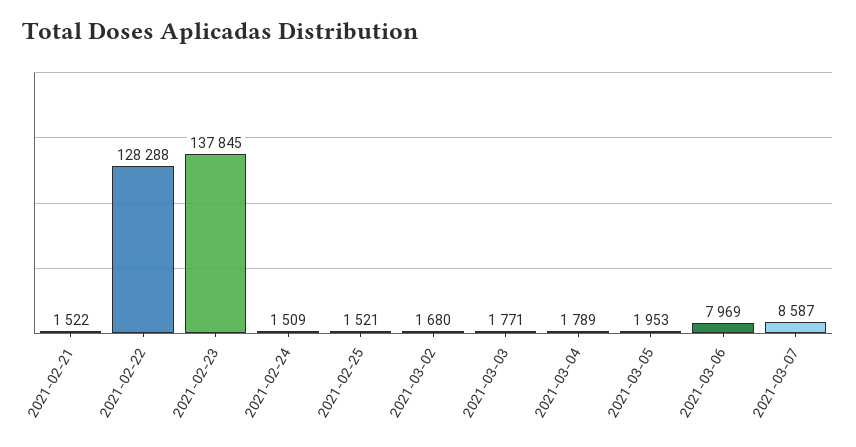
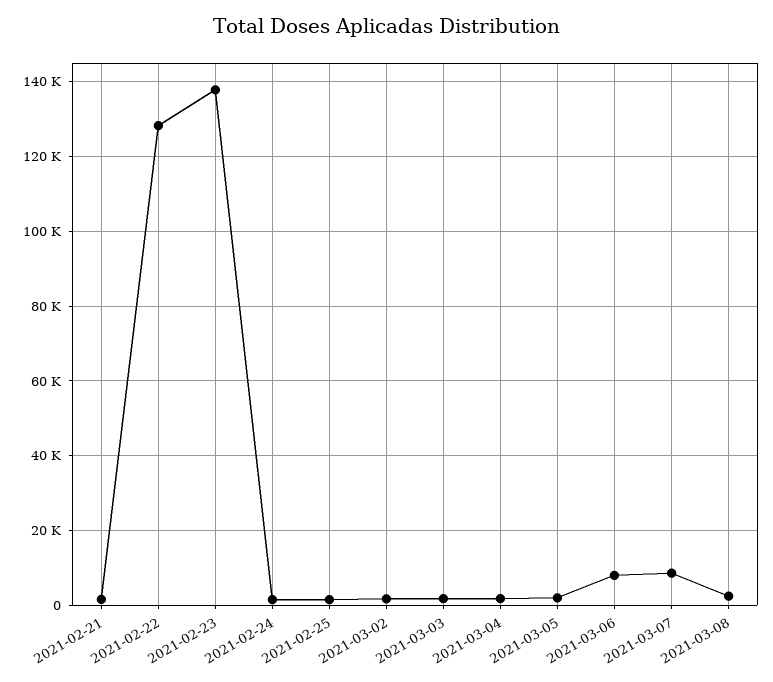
2021-03-08: none -> 2000

